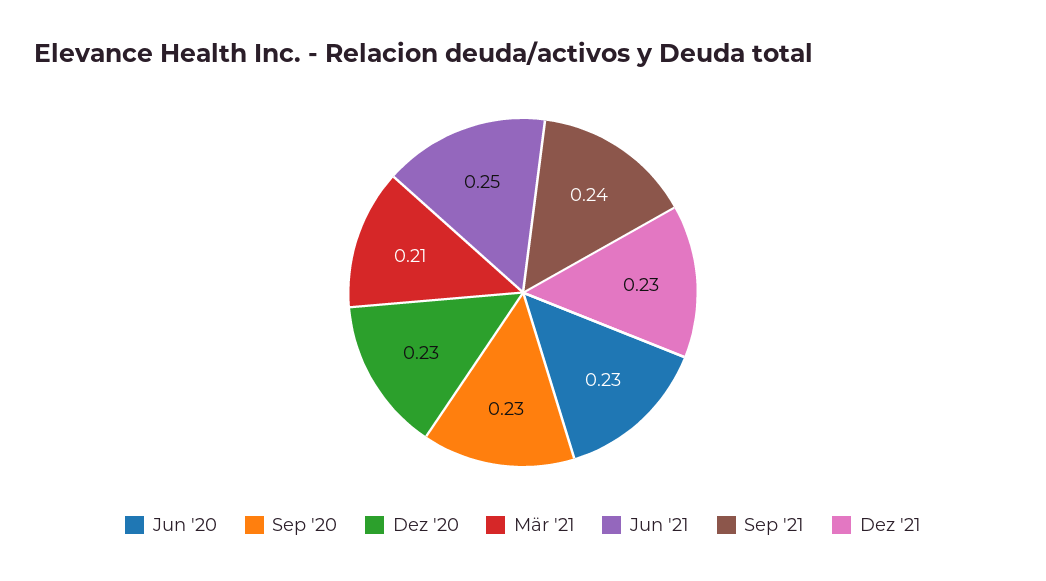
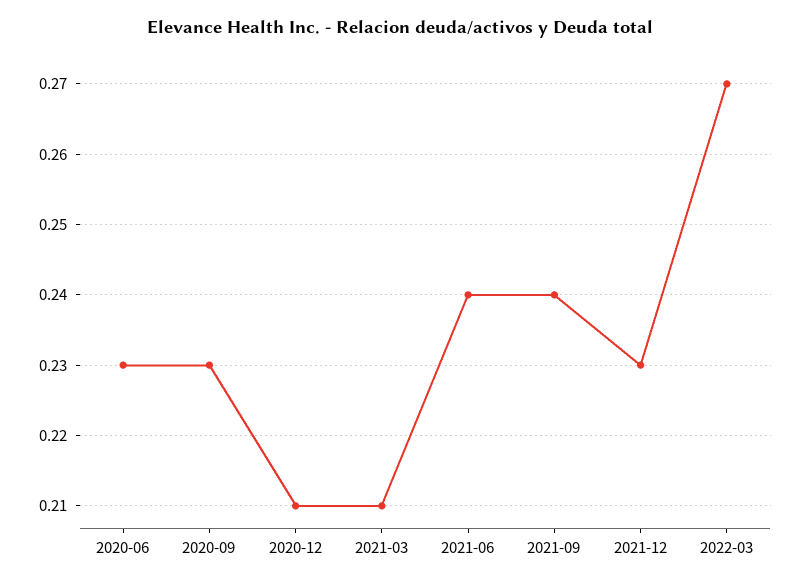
Dez '20: 0.23 -> 0.21
Jun '21: 0.25 -> 0.24
2022-03: none -> 0.27

